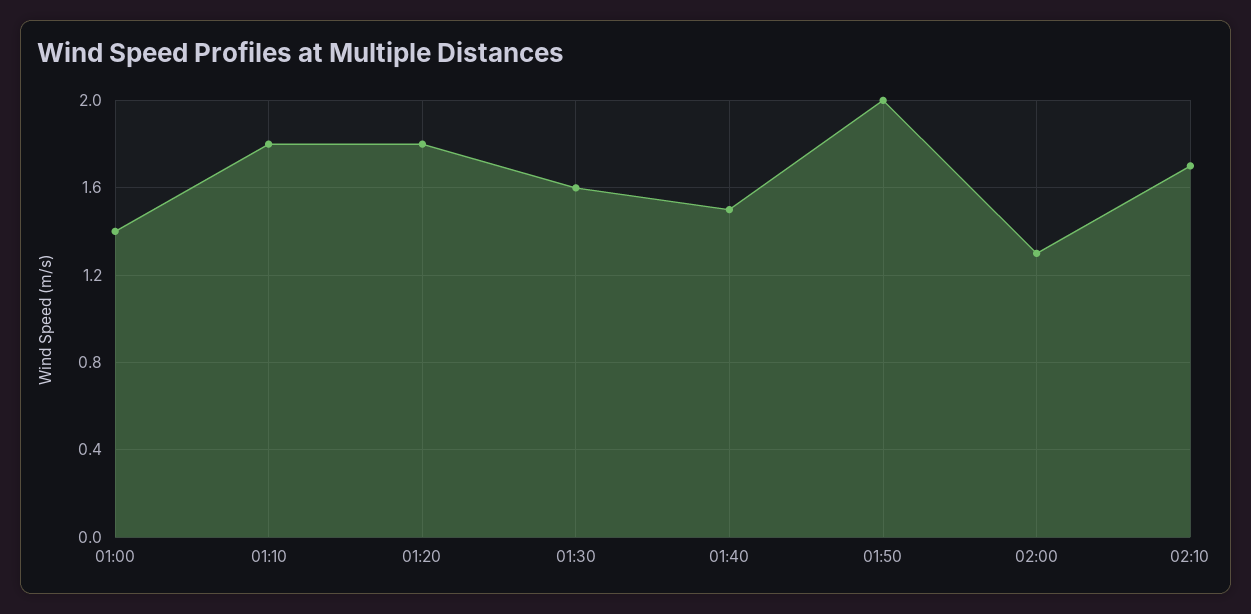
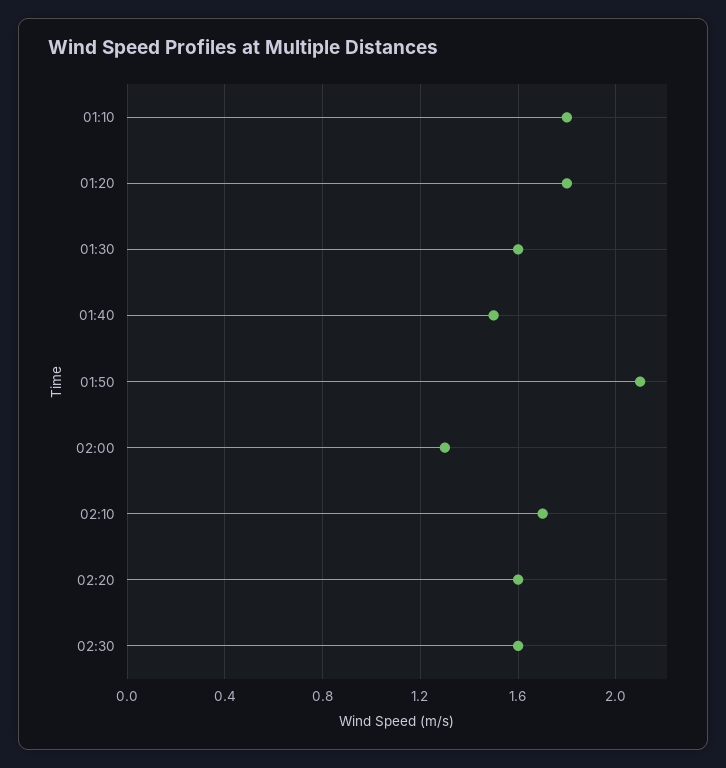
01:00: 1.4 -> none
01:50: 2 -> 2.1
02:20: none -> 1.6
02:30: none -> 1.6

